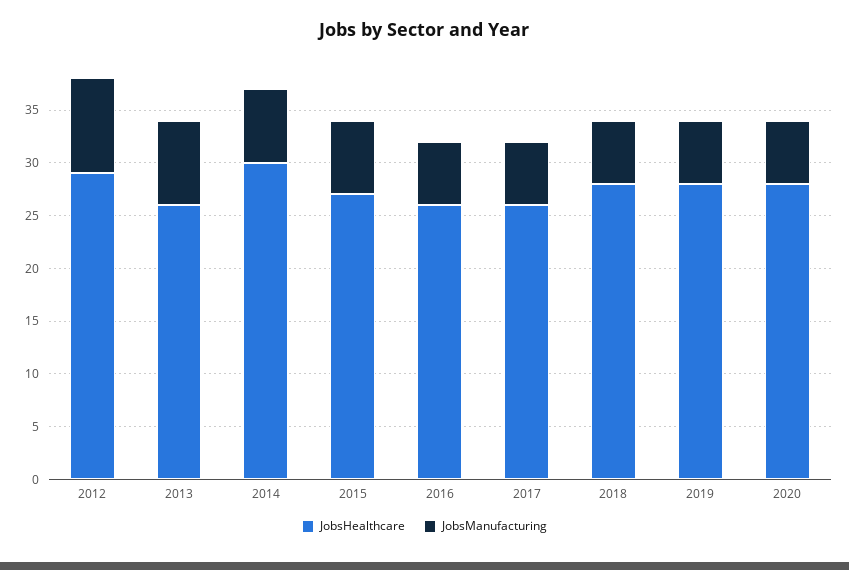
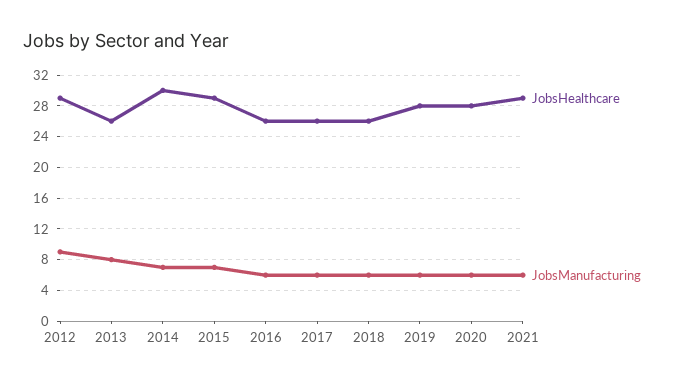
JobsHealthcare, 2015: 27 -> 29
JobsHealthcare, 2018: 28 -> 26
JobsHealthcare, 2021: none -> 29
JobsManufacturing, 2021: none -> 6

